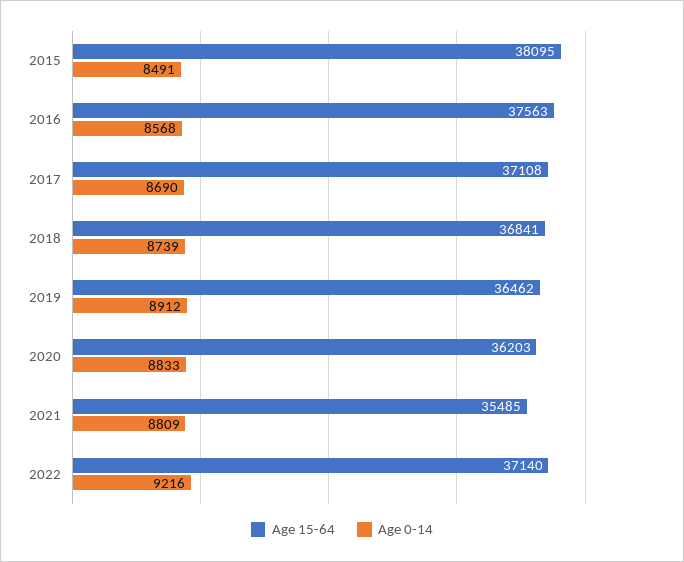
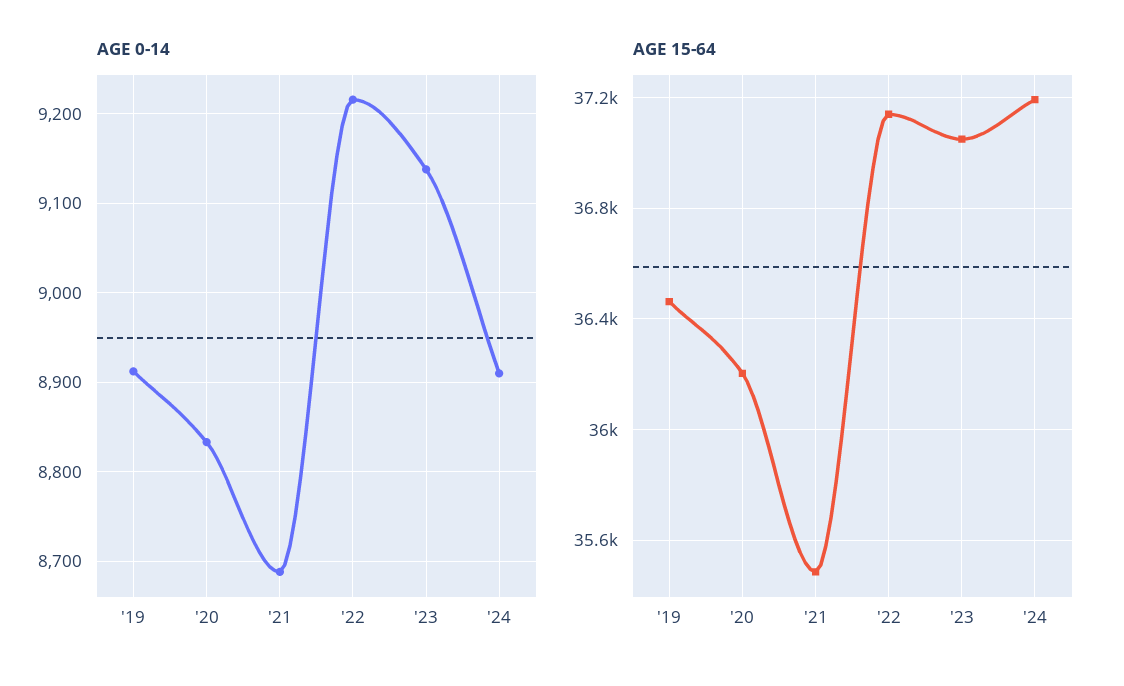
Age 15-64, 2015: 38095 -> none
Age 0-14, 2015: 8491 -> none
Age 15-64, 2016: 37563 -> none
Age 0-14, 2016: 8568 -> none
Age 15-64, 2017: 37108 -> none
Age 0-14, 2017: 8690 -> none
Age 15-64, 2018: 36841 -> none
Age 0-14, 2018: 8739 -> none
Age 0-14, 2021: 8809 -> 8690
Age 0-14, '23: none -> 9140
Age 0-14, '24: none -> 8910
Age 15-64, '23: none -> 37050
Age 15-64, '24: none -> 37200

